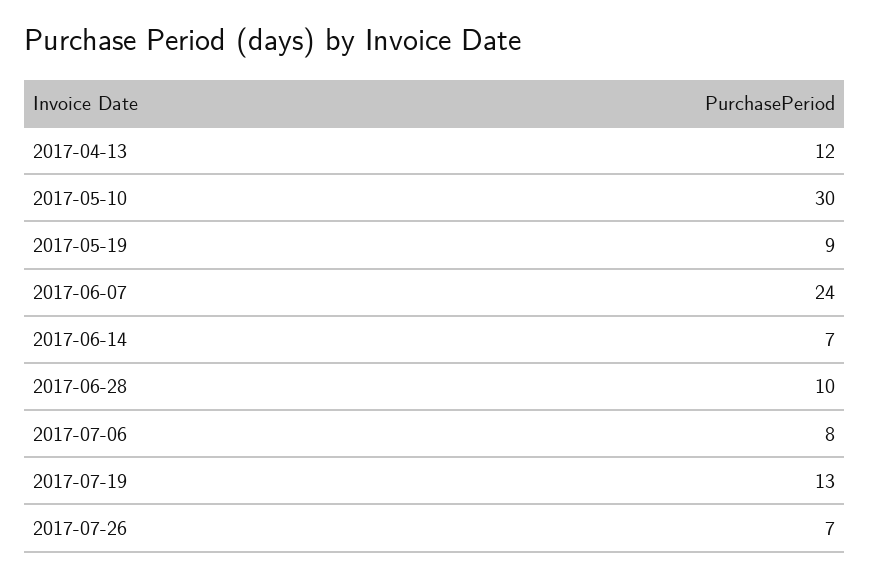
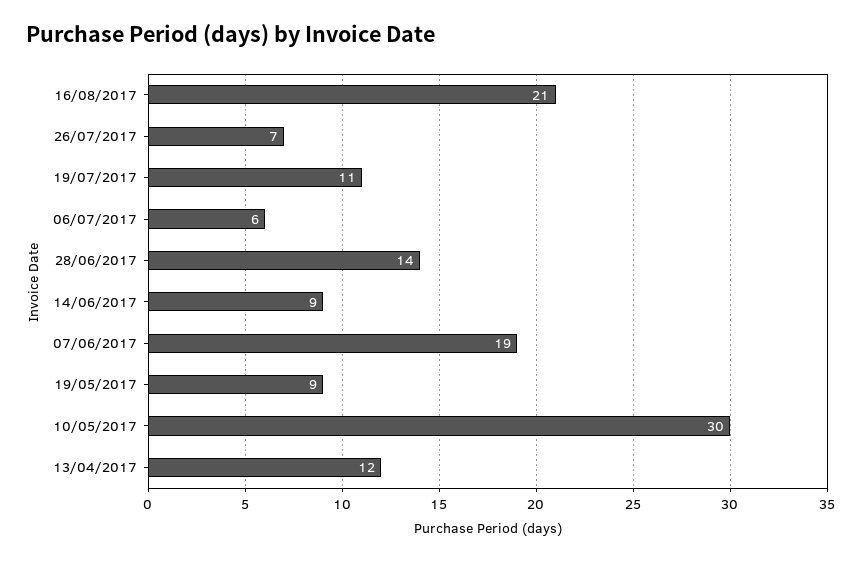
2017-06-07: 24 -> 19
2017-06-14: 7 -> 9
2017-06-28: 10 -> 14
2017-07-06: 8 -> 6
2017-07-19: 13 -> 11
16/08/2017: none -> 21

